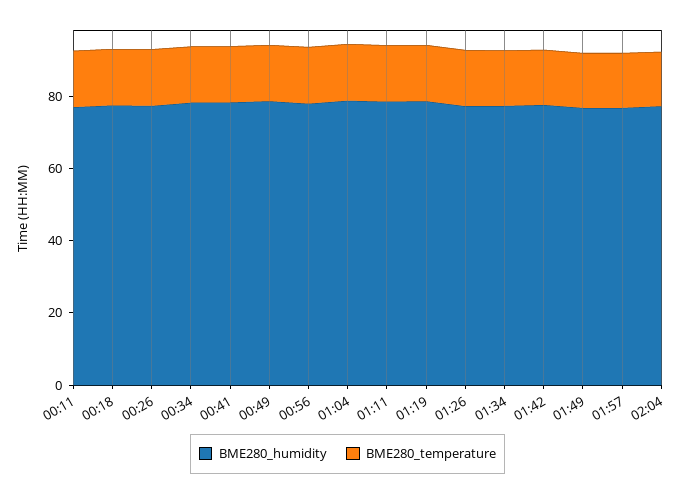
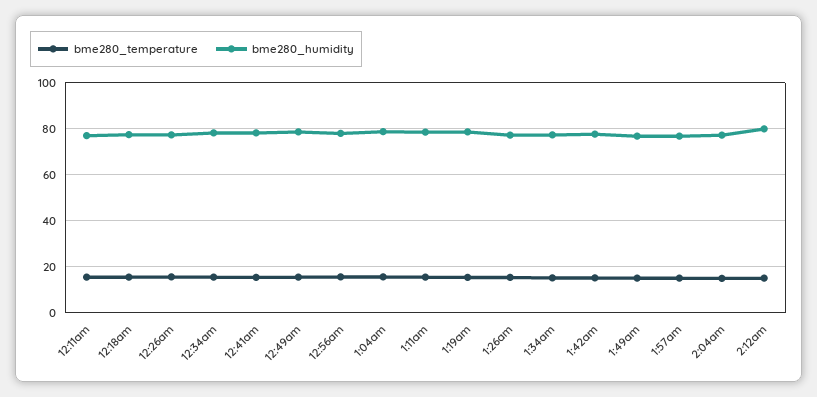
BME280_temperature, 2:12am: none -> 15
BME280_humidity, 2:12am: none -> 80

